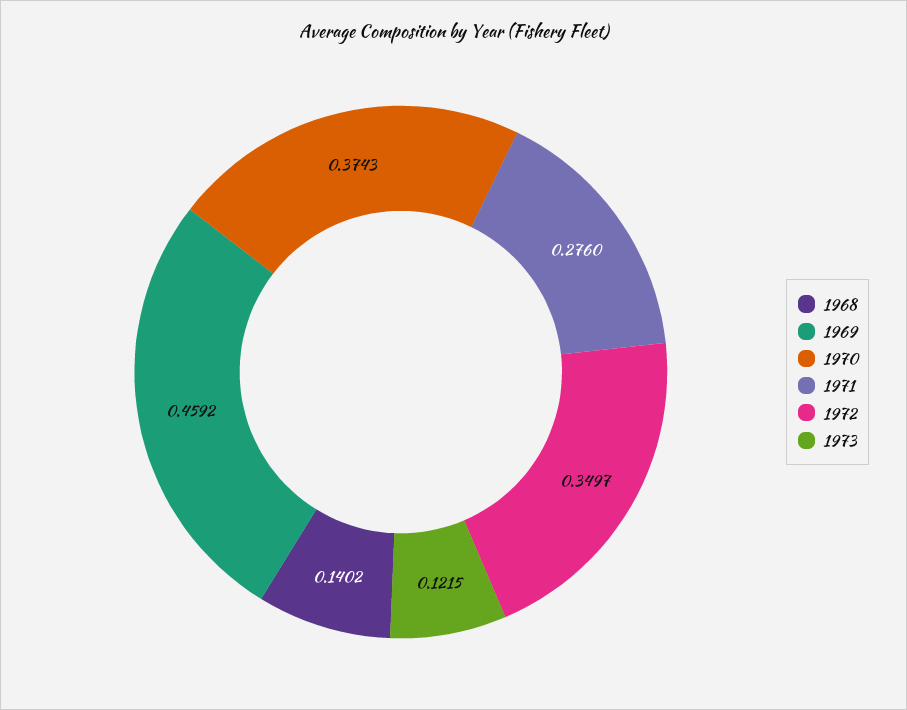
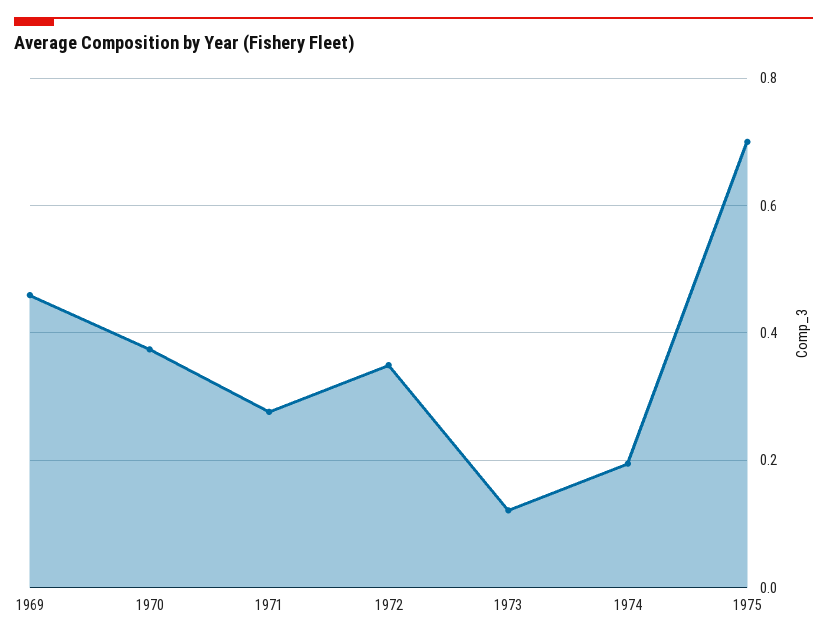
1968: 0.1402 -> none
1974: none -> 0.2
1975: none -> 0.7

